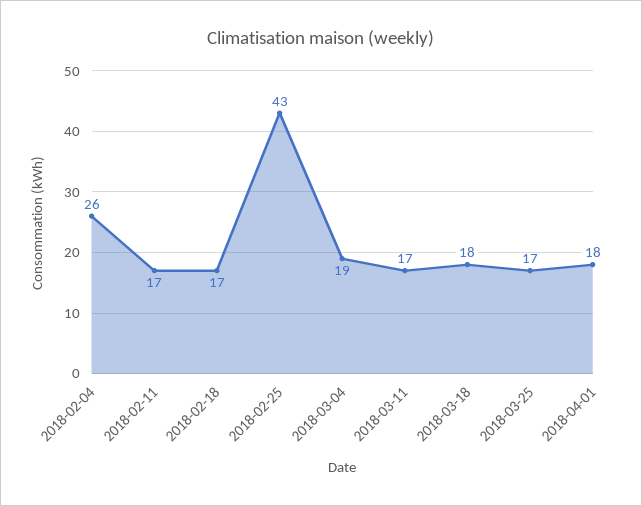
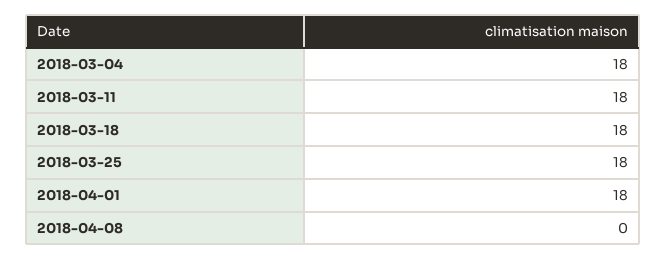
2018-02-04: 26 -> none
2018-02-11: 17 -> none
2018-02-18: 17 -> none
2018-02-25: 43 -> none
2018-03-04: 19 -> 18
2018-03-11: 17 -> 18
2018-03-25: 17 -> 18
2018-04-08: none -> 0

